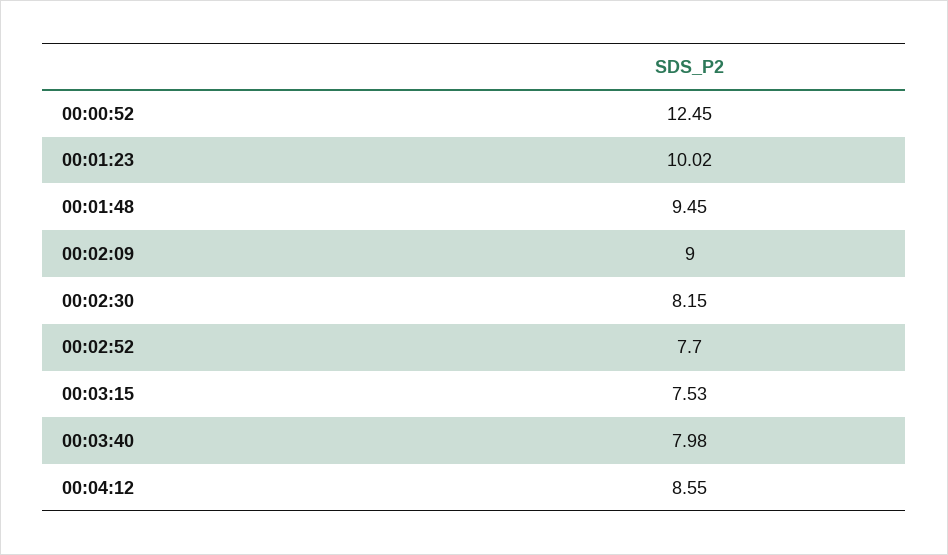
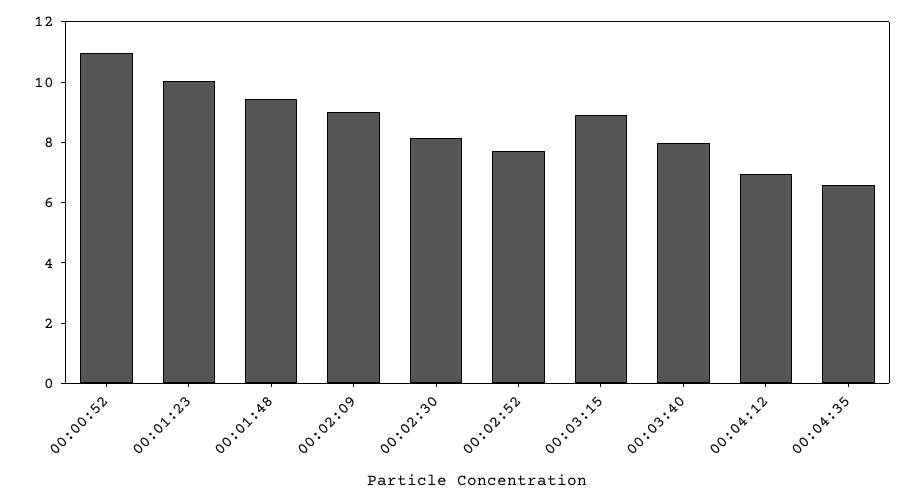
00:00:52: 12.45 -> 11
00:03:15: 7.53 -> 9
00:04:12: 8.55 -> 7
00:04:35: none -> 6.5

